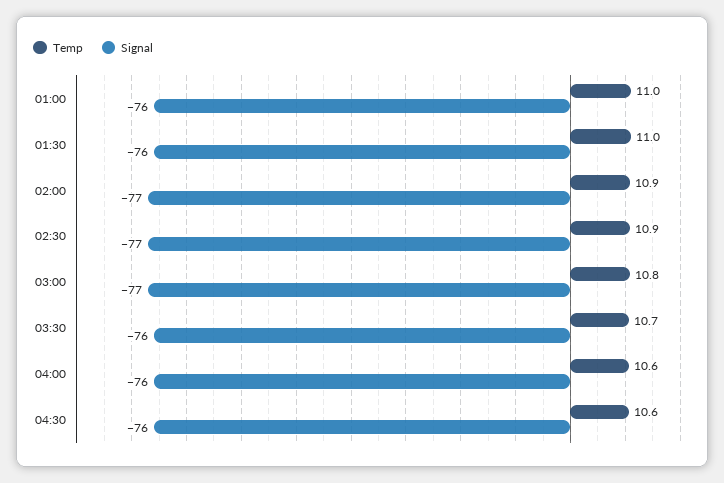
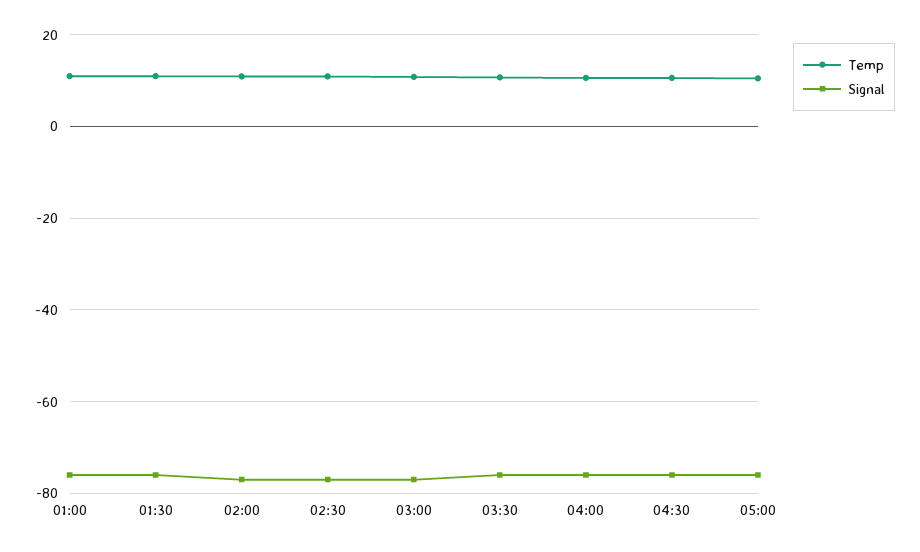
Temp, 05:00: none -> 10
Signal, 05:00: none -> -76

